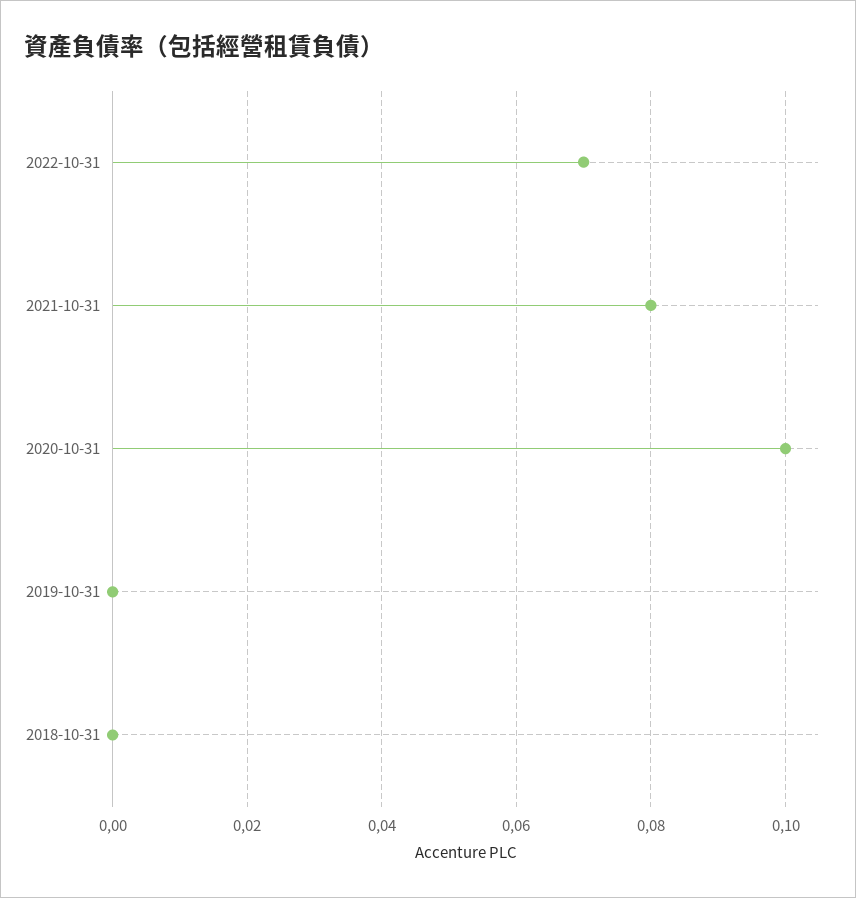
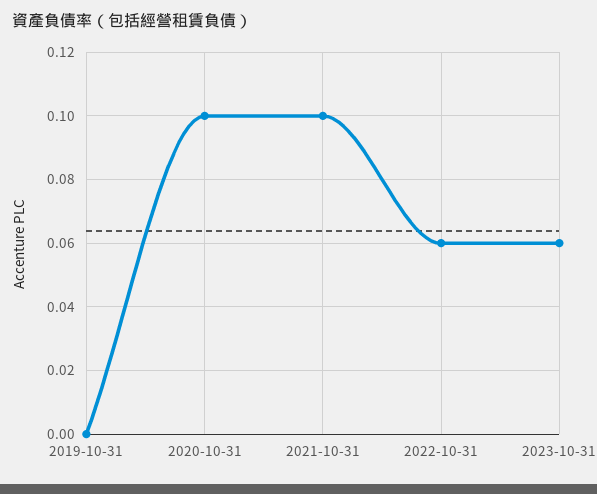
2022-10-31: 0.07 -> 0.06
2021-10-31: 0.08 -> 0.1
2018-10-31: 0 -> none
2023-10-31: none -> 0.06

